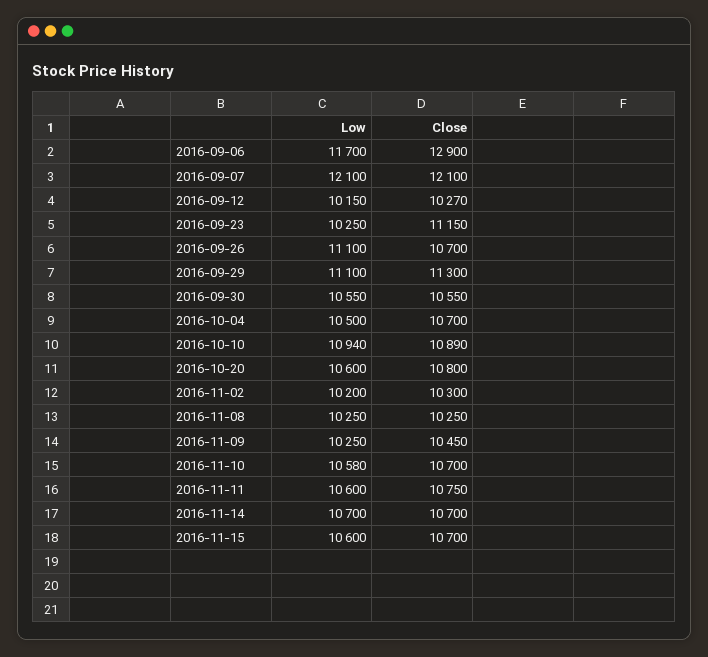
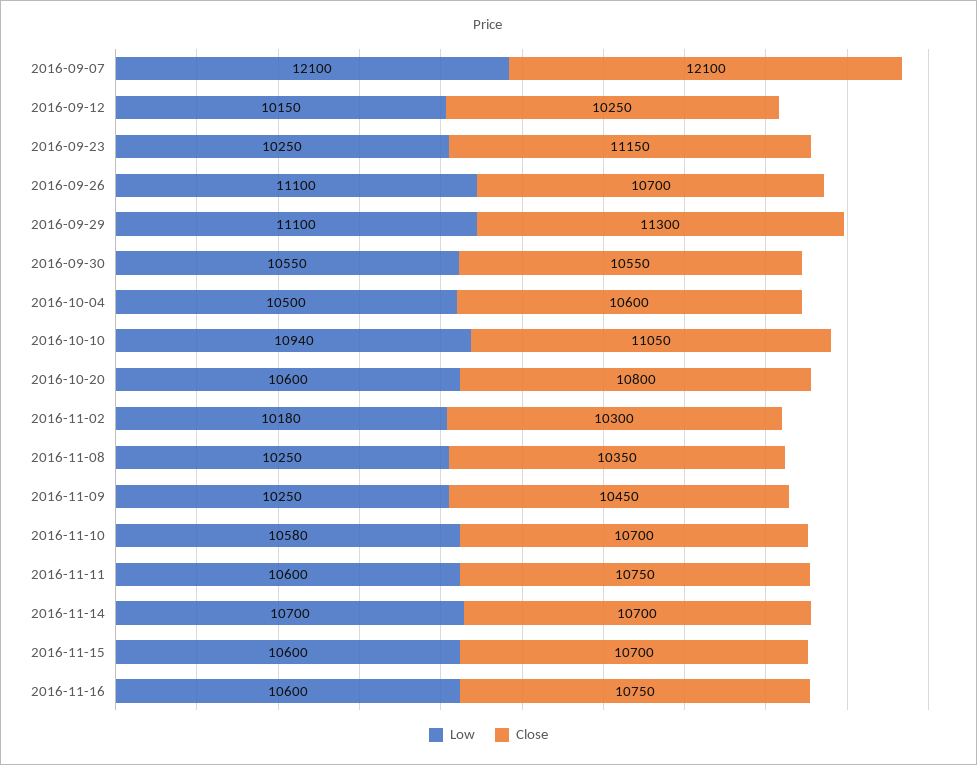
Low, 2016-09-06: 11700 -> none
Close, 2016-09-06: 12900 -> none
Close, 2016-09-12: 10270 -> 10250
Close, 2016-10-04: 10700 -> 10600
Close, 2016-10-10: 10890 -> 11050
Low, 2016-11-02: 10200 -> 10180
Close, 2016-11-08: 10250 -> 10350
Low, 2016-11-16: none -> 10600
Close, 2016-11-16: none -> 10750

